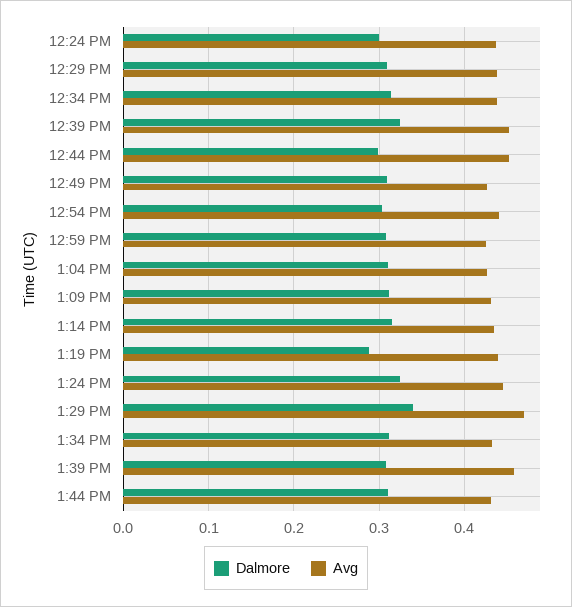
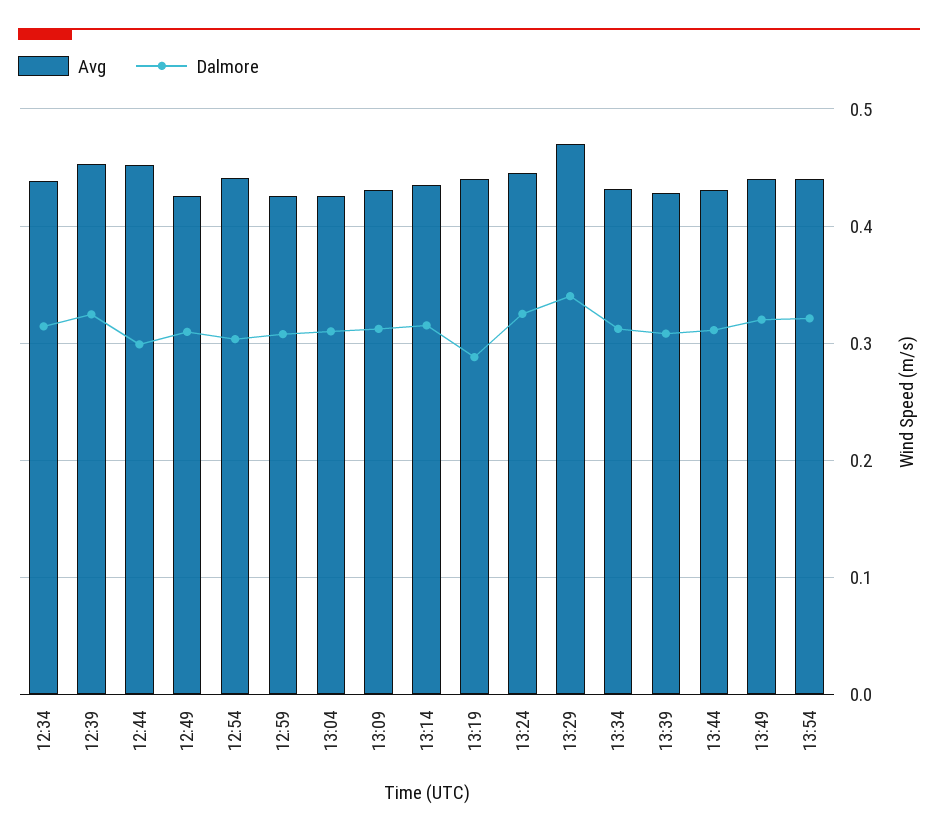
Dalmore, 12:24 PM: 0.3 -> none
Avg, 12:24 PM: 0.44 -> none
Dalmore, 12:29 PM: 0.31 -> none
Avg, 12:29 PM: 0.44 -> none
Avg, 1:39 PM: 0.46 -> 0.43
Avg, 13:49: none -> 0.44
Dalmore, 13:49: none -> 0.32
Avg, 13:54: none -> 0.44
Dalmore, 13:54: none -> 0.32

